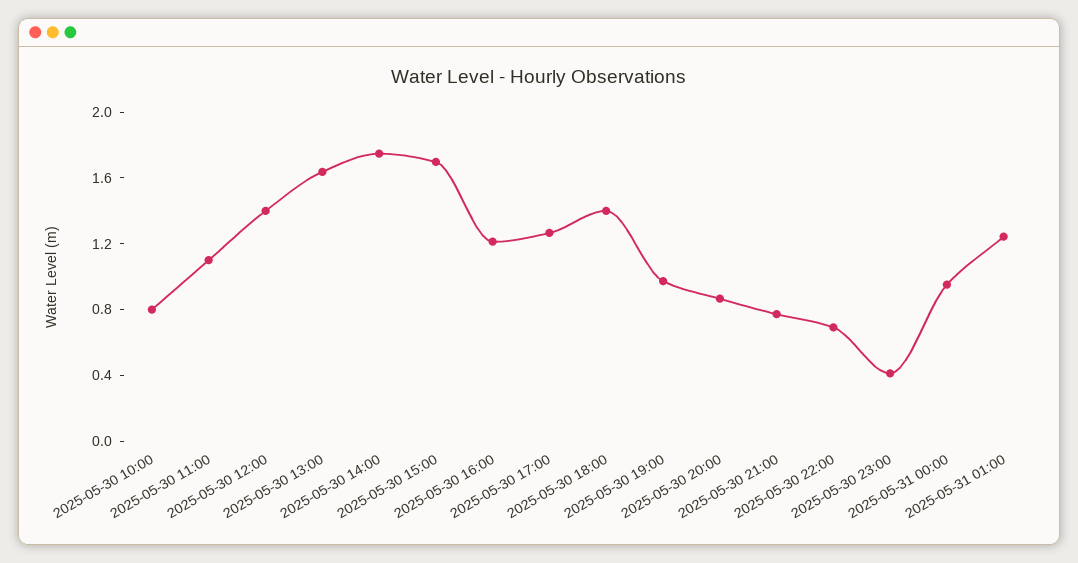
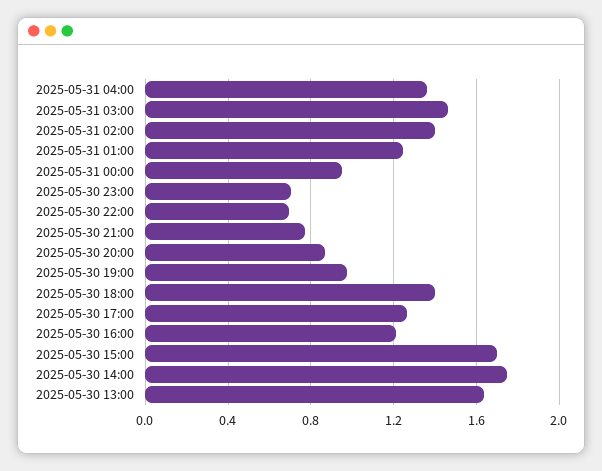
2025-05-30 10:00: 0.8 -> none
2025-05-30 11:00: 1.1 -> none
2025-05-30 12:00: 1.4 -> none
2025-05-30 23:00: 0.4 -> 0.7
2025-05-31 04:00: none -> 1.35
2025-05-31 03:00: none -> 1.45
2025-05-31 02:00: none -> 1.4

